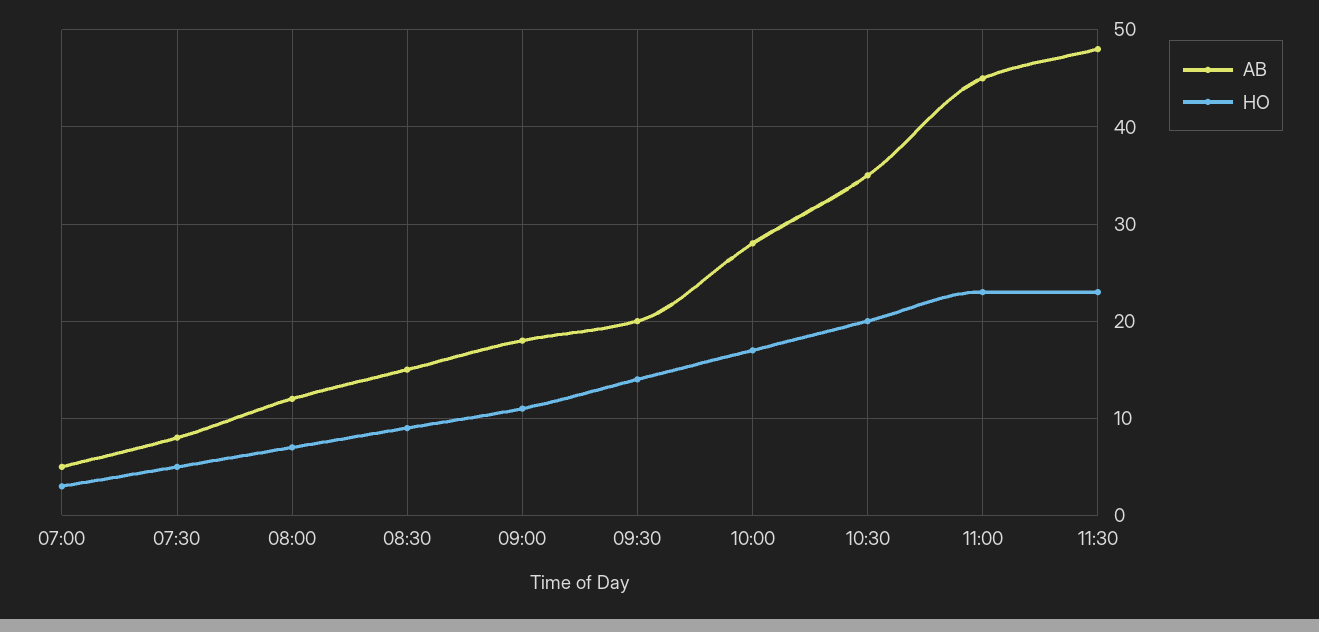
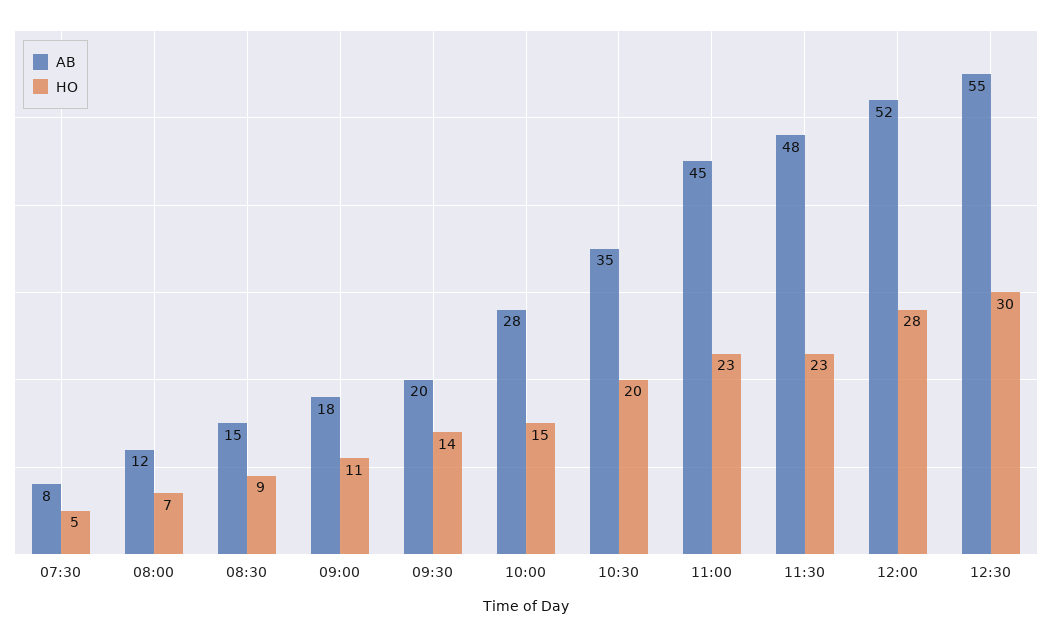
AB, 07:00: 5 -> none
HO, 07:00: 3 -> none
HO, 10:00: 17 -> 15
AB, 12:00: none -> 52
HO, 12:00: none -> 28
AB, 12:30: none -> 55
HO, 12:30: none -> 30

